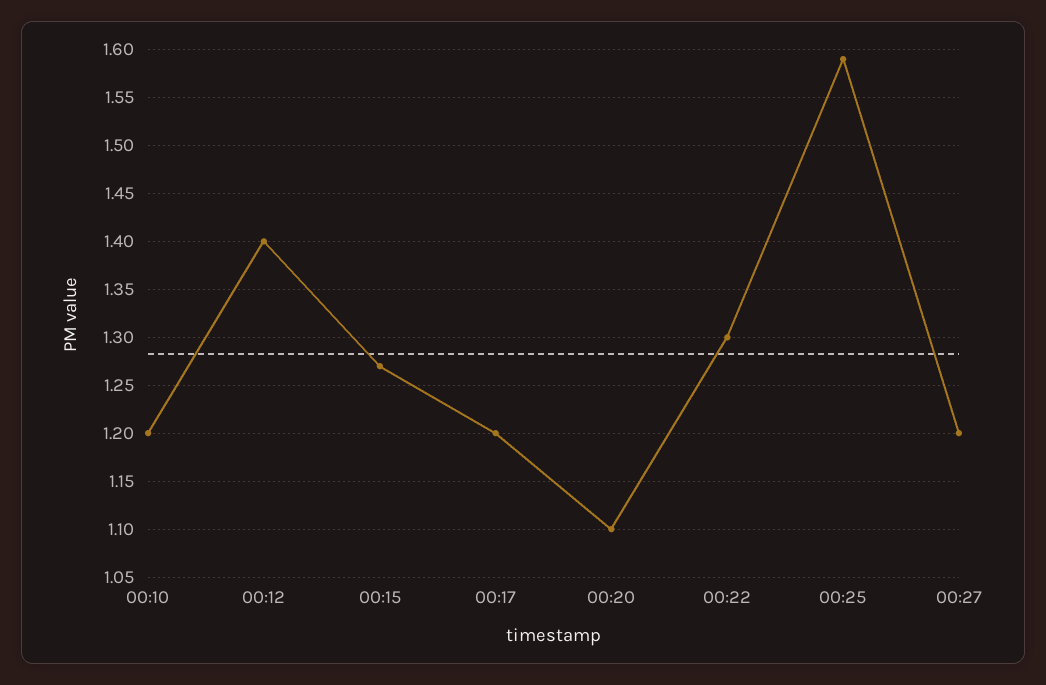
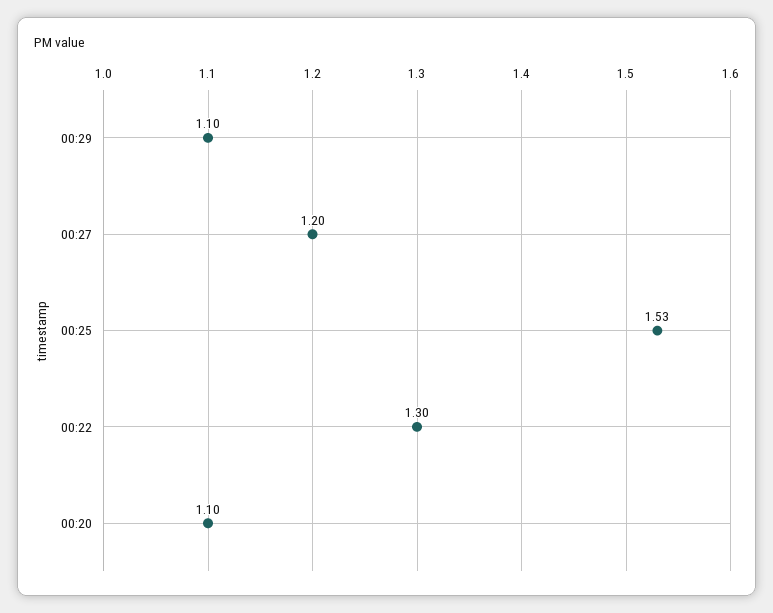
00:10: 1.2 -> none
00:12: 1.4 -> none
00:15: 1.27 -> none
00:17: 1.2 -> none
00:25: 1.59 -> 1.53
00:29: none -> 1.1

